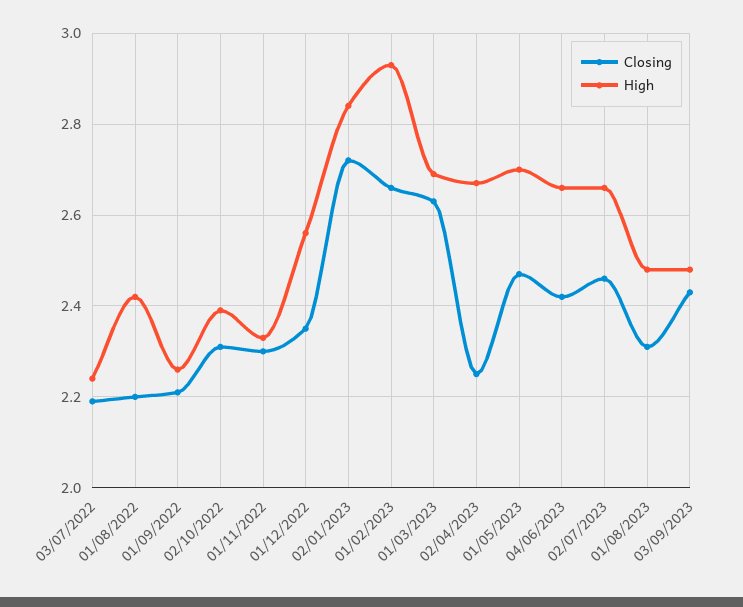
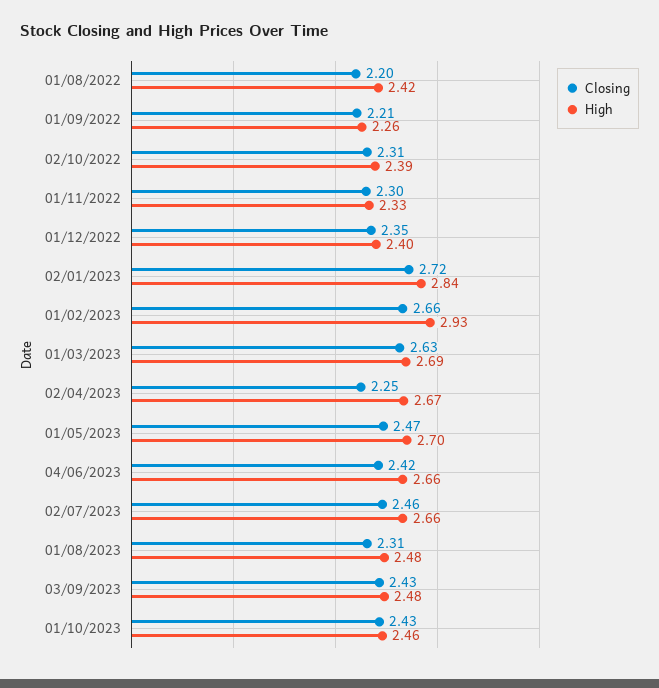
Closing, 03/07/2022: 2.2 -> none
High, 03/07/2022: 2.25 -> none
High, 01/12/2022: 2.55 -> 2.4
Closing, 01/10/2023: none -> 2.43
High, 01/10/2023: none -> 2.46

